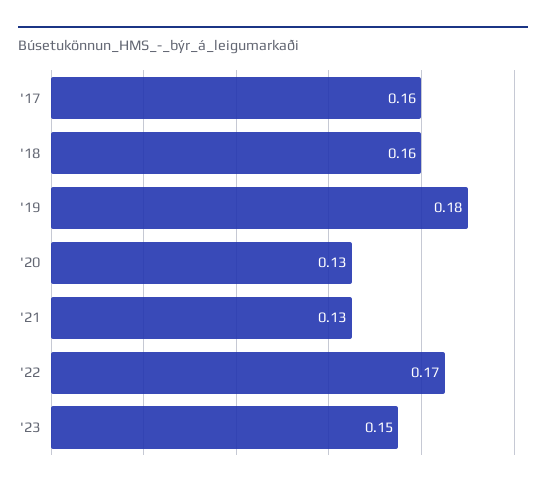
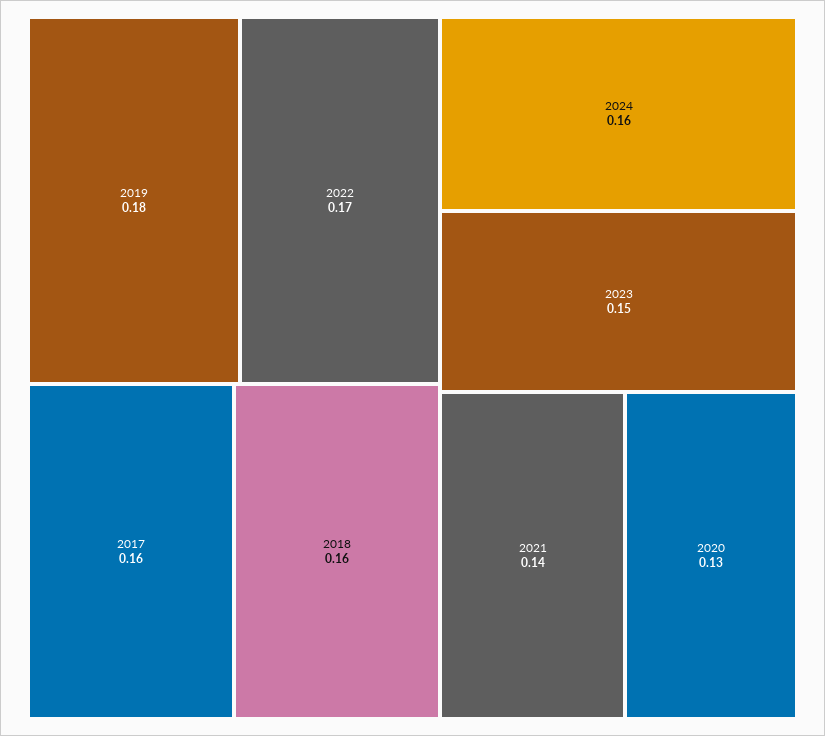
'21: 0.13 -> 0.14
2024: none -> 0.16

